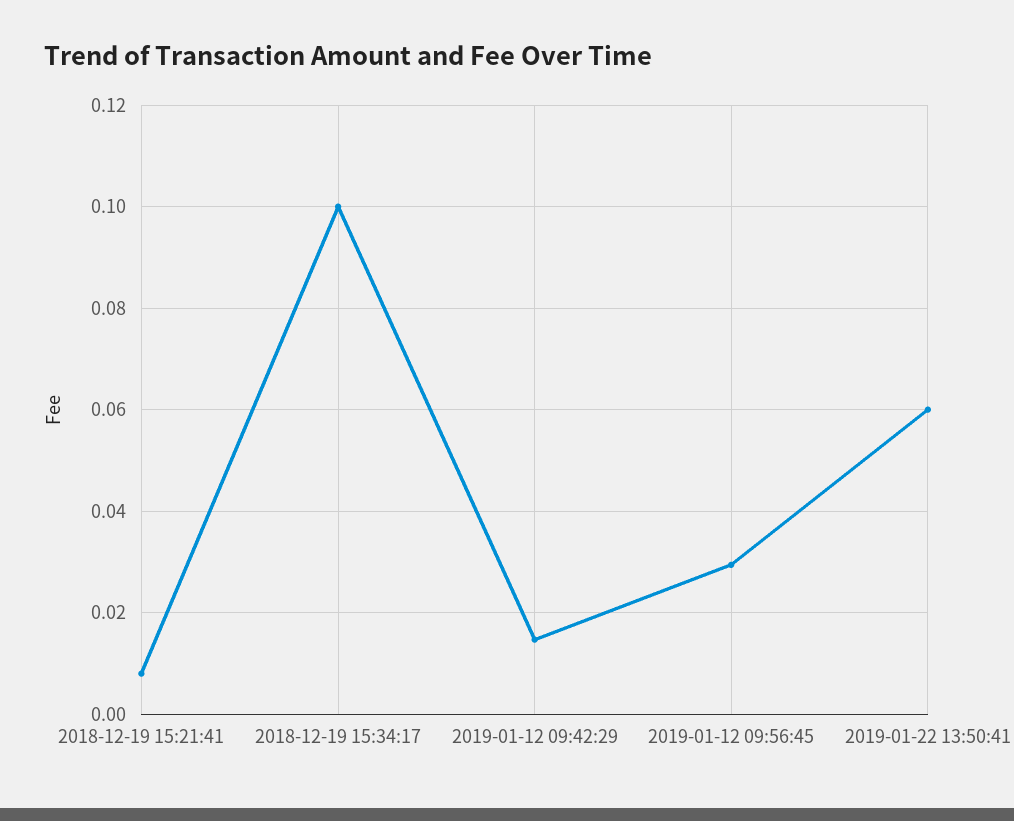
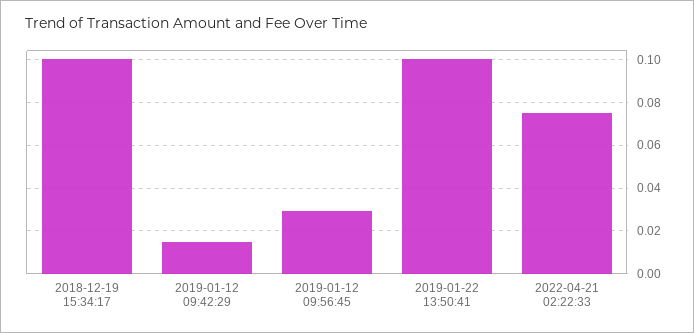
2018-12-19 15:21:41: 0.008 -> none
2019-01-22 13:50:41: 0.06 -> 0.1
2022-04-21 02:22:33: none -> 0.075

